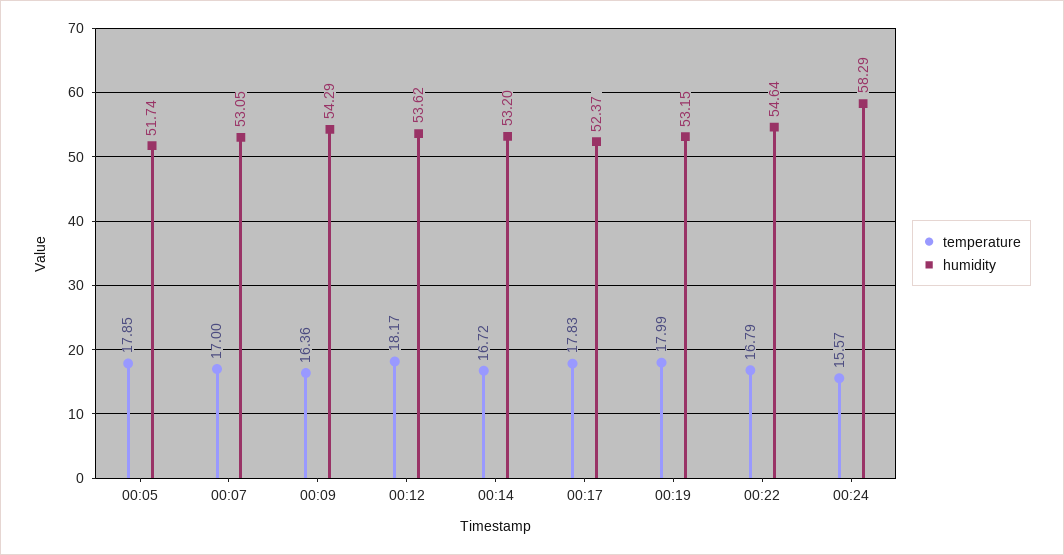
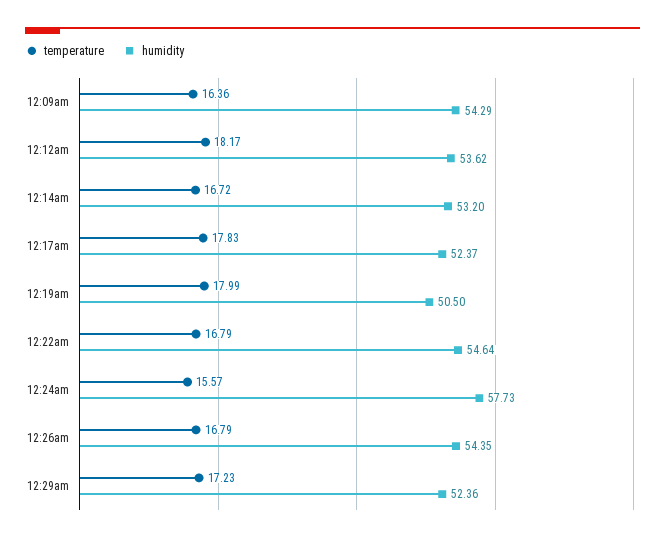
temperature, 00:05: 17.85 -> none
humidity, 00:05: 51.74 -> none
temperature, 00:07: 17 -> none
humidity, 00:07: 53.05 -> none
humidity, 00:19: 53.15 -> 50.5
humidity, 00:24: 58.29 -> 57.73
temperature, 12:26am: none -> 16.79
humidity, 12:26am: none -> 54.35
temperature, 12:29am: none -> 17.23
humidity, 12:29am: none -> 52.36

